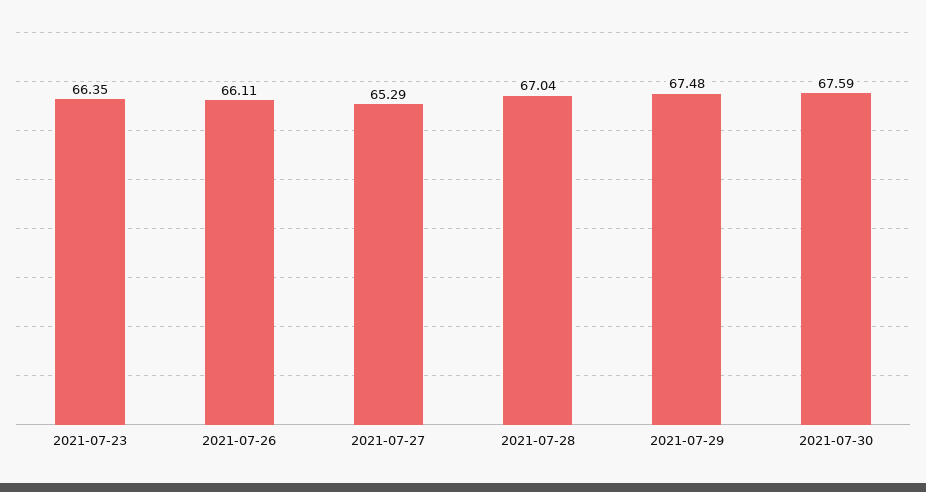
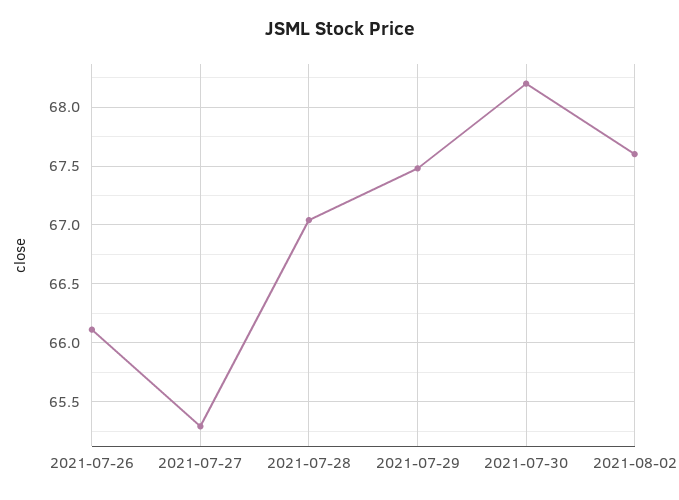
2021-07-23: 66.35 -> none
2021-07-30: 67.59 -> 68.2
2021-08-02: none -> 67.6

